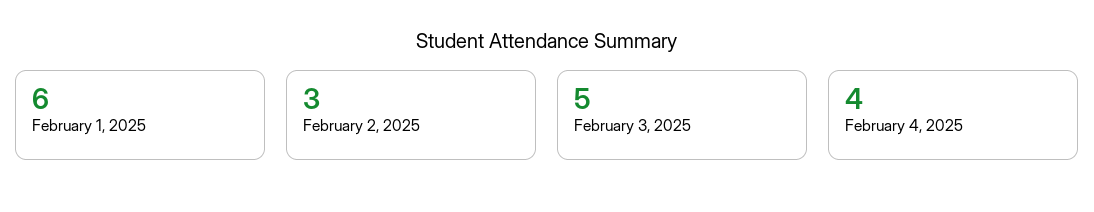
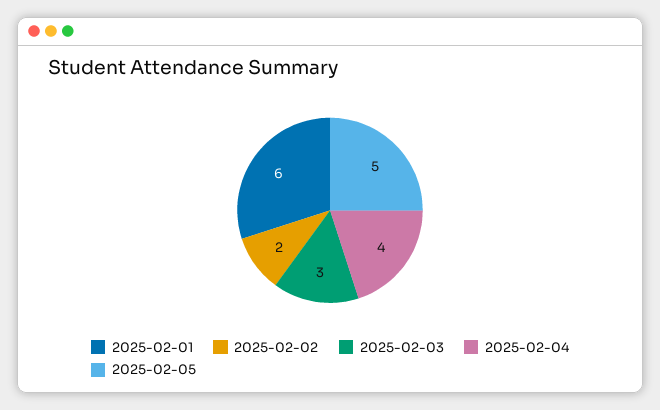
February 2, 2025: 3 -> 2
February 3, 2025: 5 -> 3
2025-02-05: none -> 5

